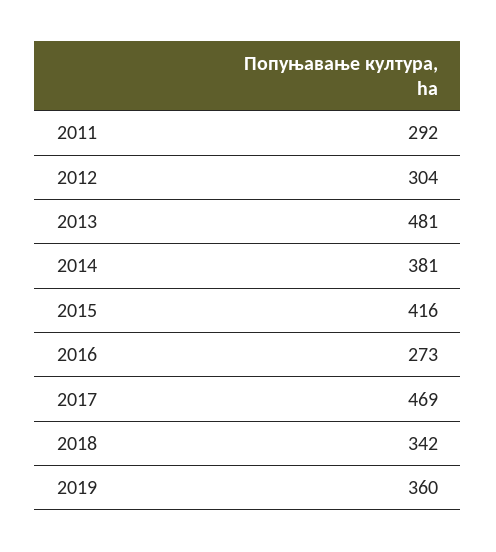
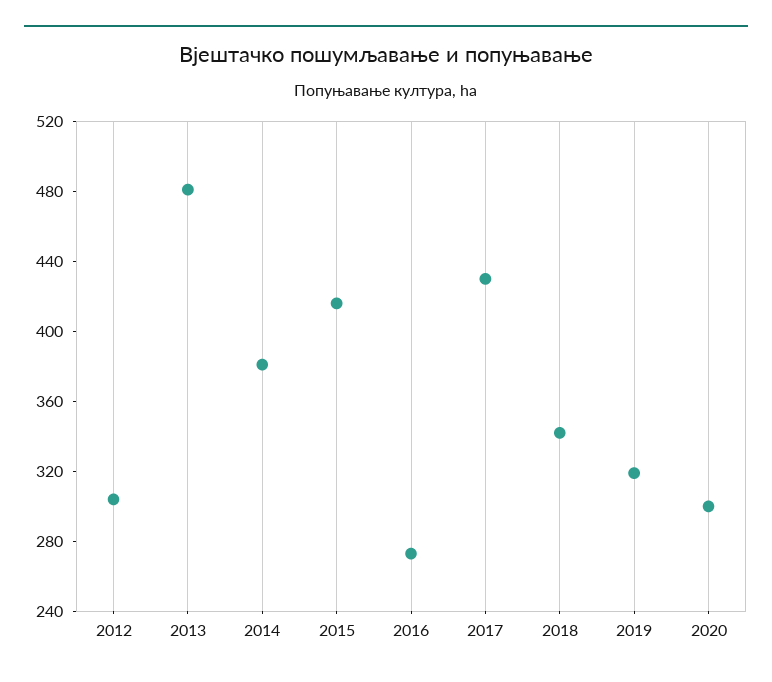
2011: 292 -> none
2017: 469 -> 430
2019: 360 -> 320
2020: none -> 300

